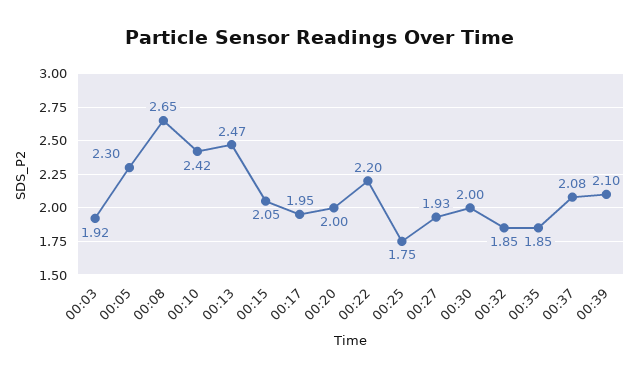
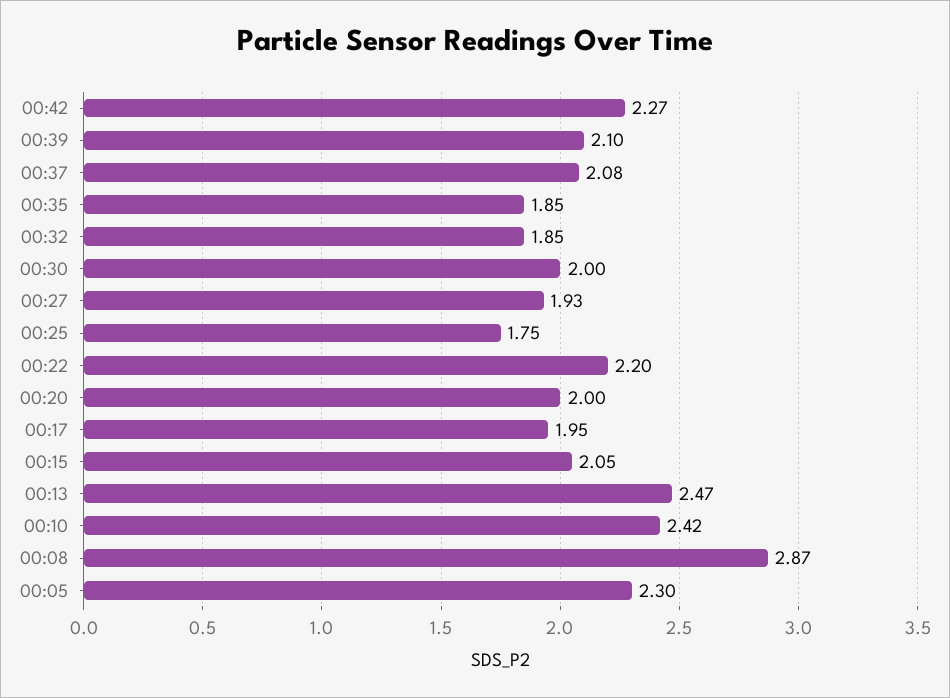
00:03: 1.92 -> none
00:08: 2.65 -> 2.87
00:42: none -> 2.27

